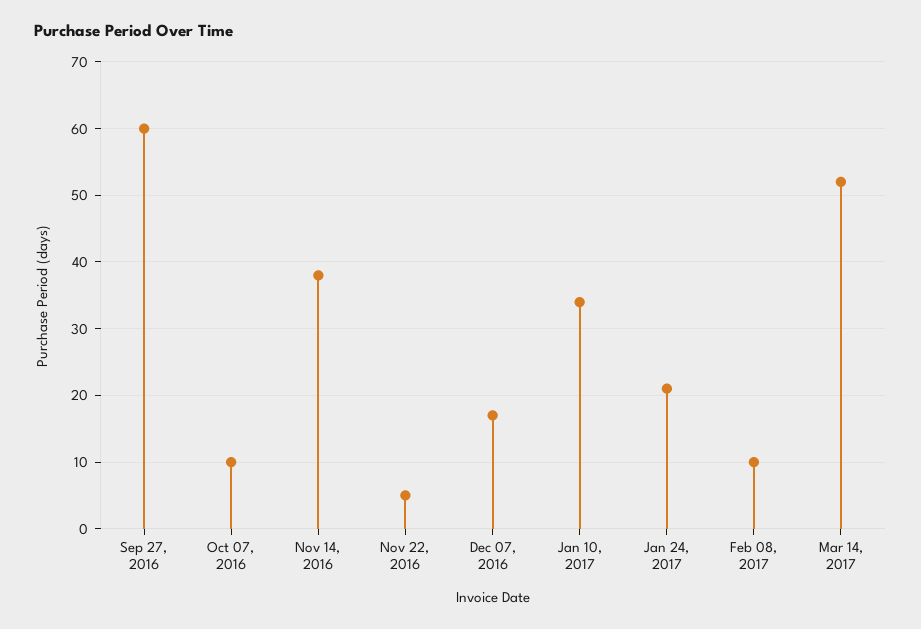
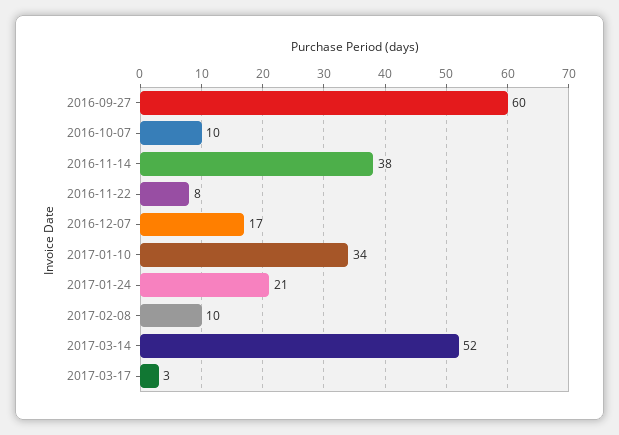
Nov 22, 2016: 5 -> 8
2017-03-17: none -> 3

